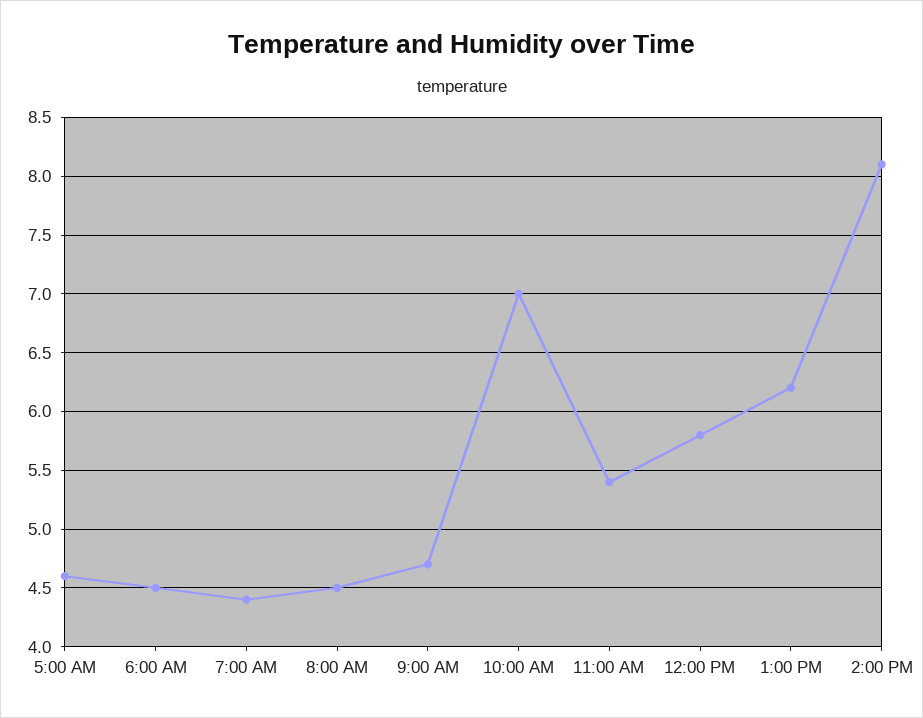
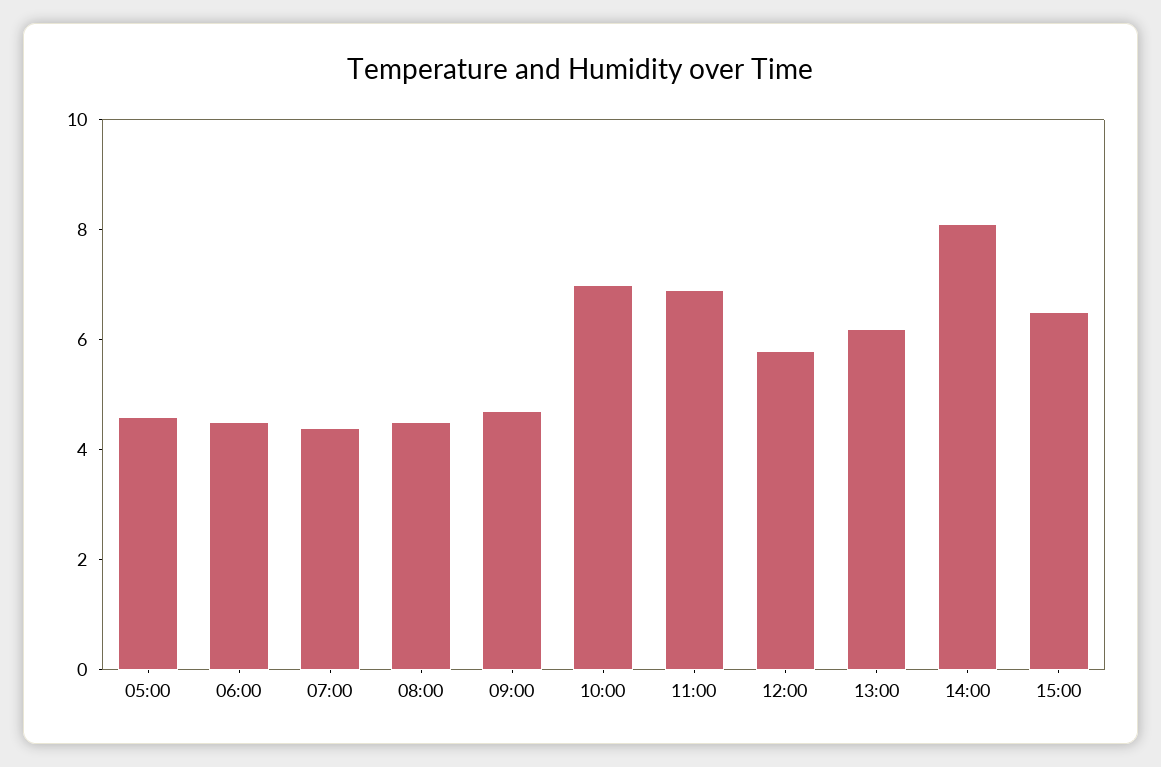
11:00 AM: 5.4 -> 7
15:00: none -> 6.5

